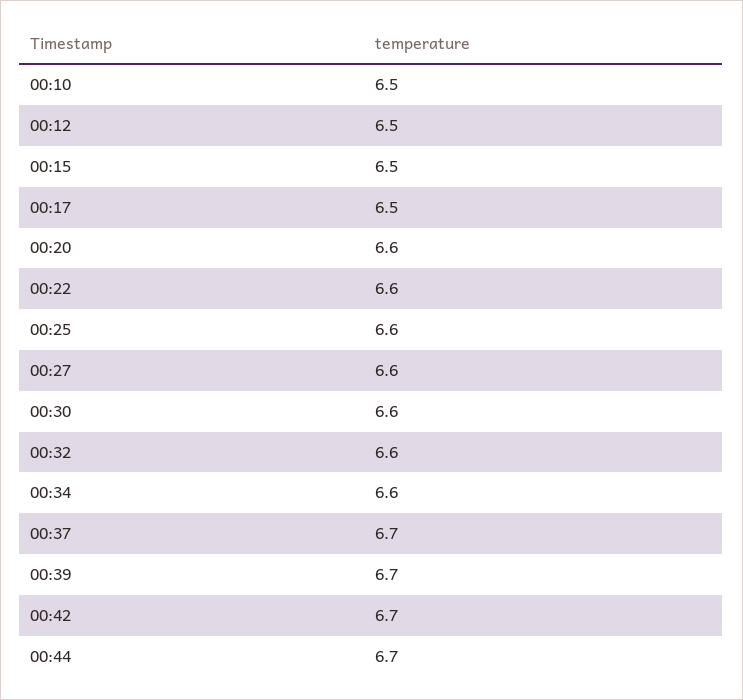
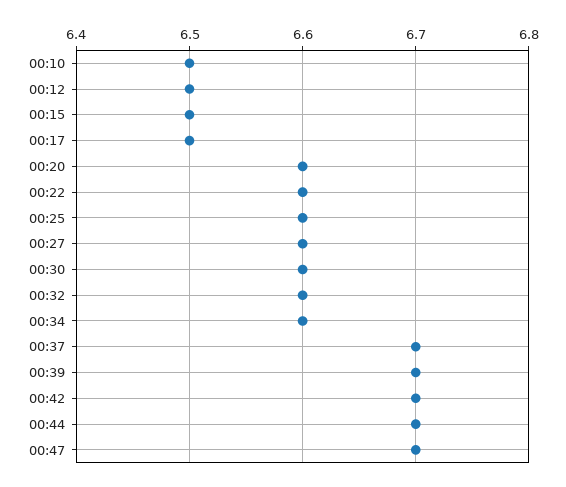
00:47: none -> 6.7

